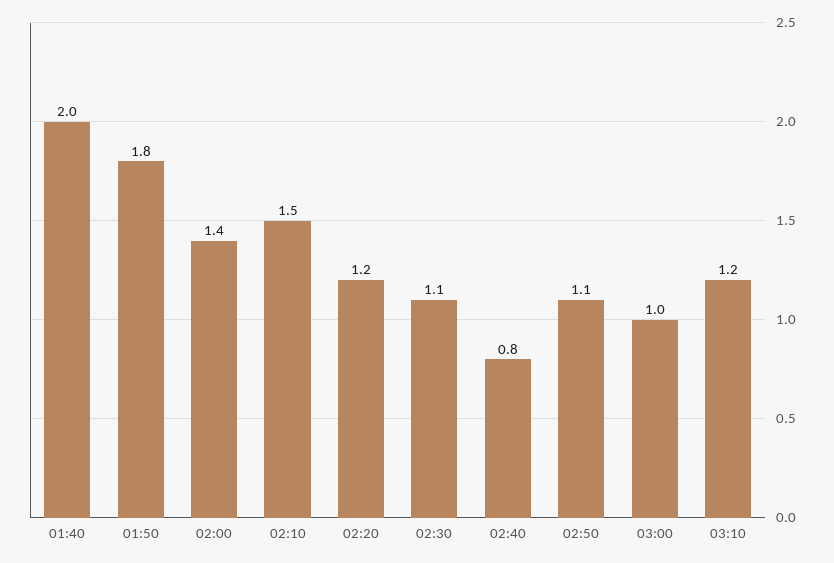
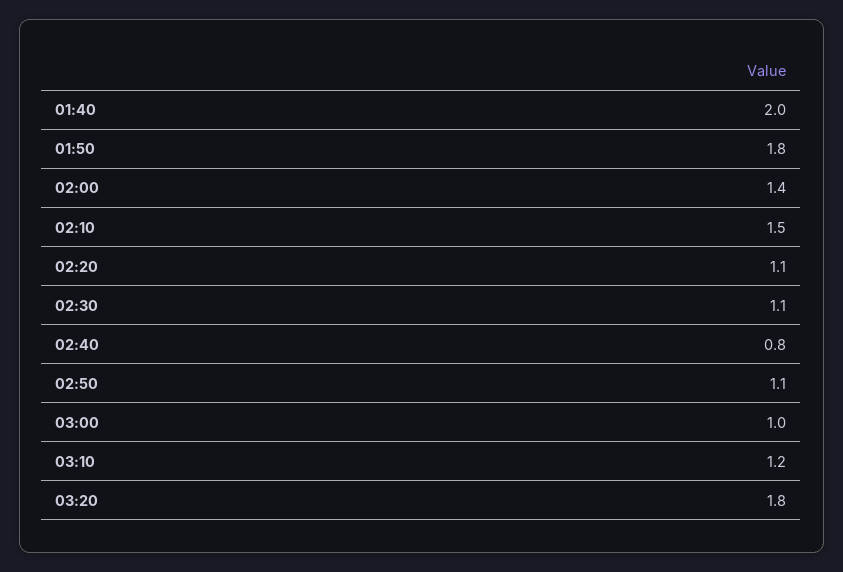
02:20: 1.2 -> 1.1
03:20: none -> 1.8

